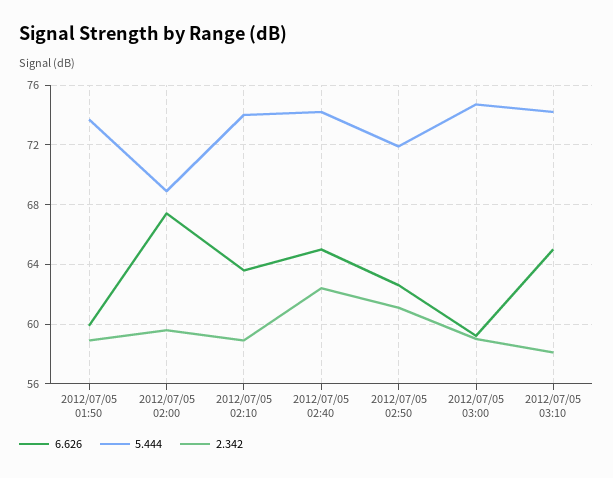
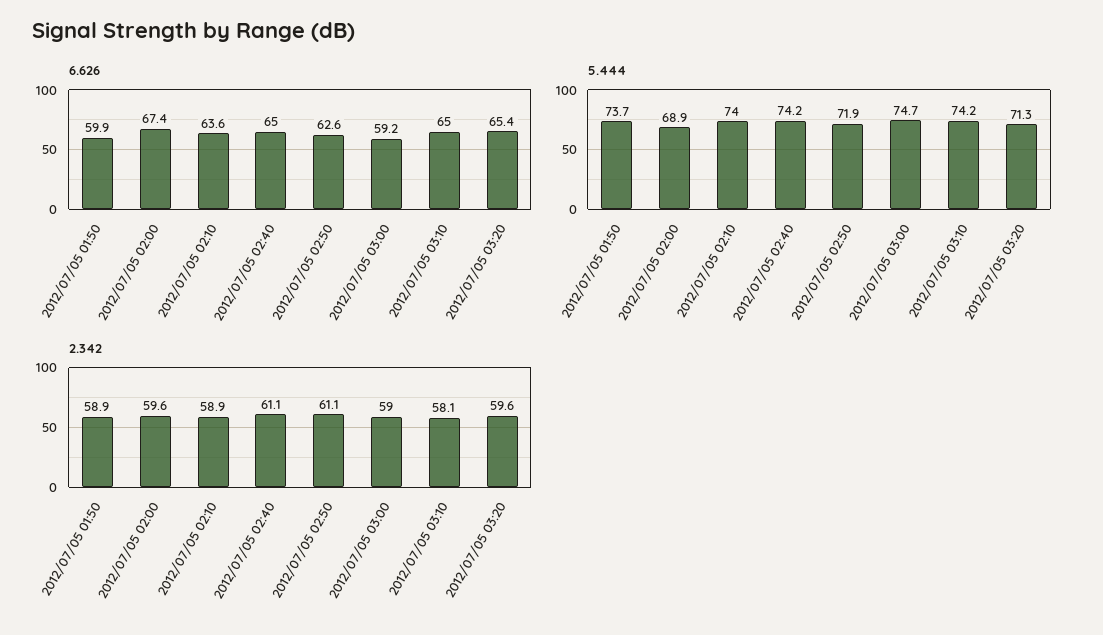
2.342, 2012/07/05 02:40: 62.5 -> 61.1
6.626, 2012/07/05 03:20: none -> 65.4
5.444, 2012/07/05 03:20: none -> 71.3
2.342, 2012/07/05 03:20: none -> 59.6

